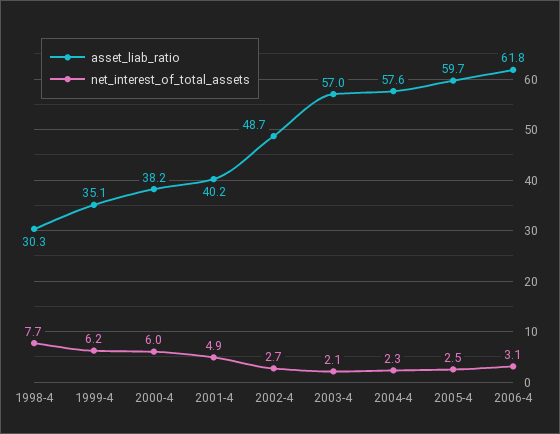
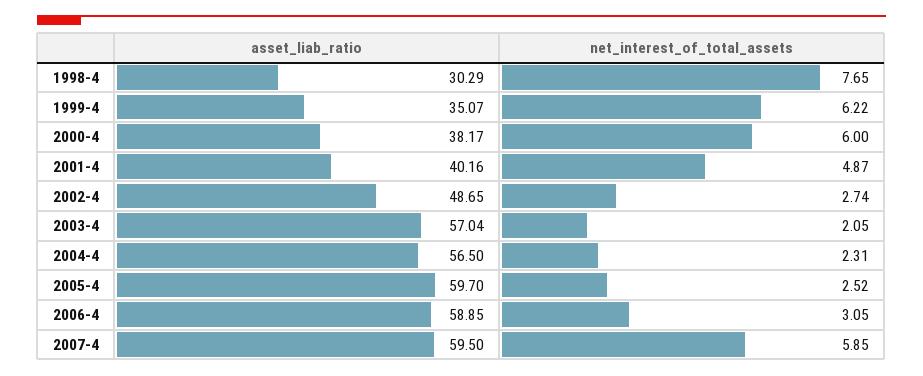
asset_liab_ratio, 2004-4: 57.6 -> 56.5
asset_liab_ratio, 2006-4: 61.8 -> 58.85
asset_liab_ratio, 2007-4: none -> 59.5
net_interest_of_total_assets, 2007-4: none -> 5.85

